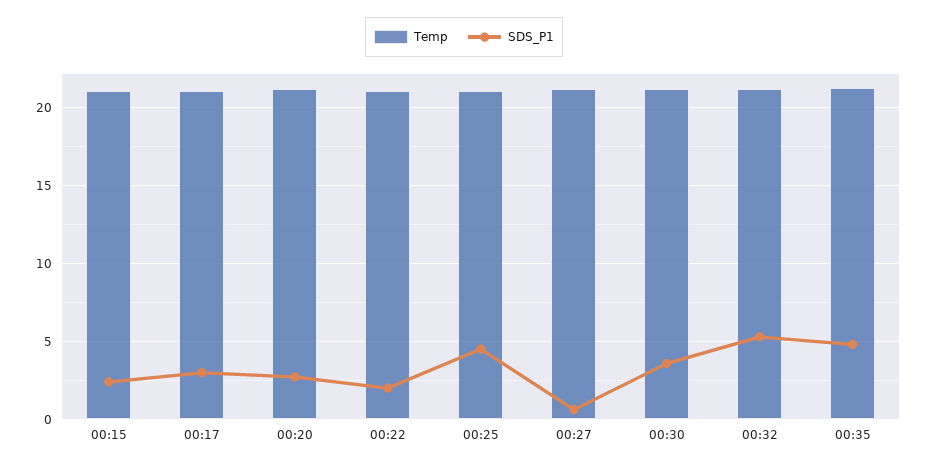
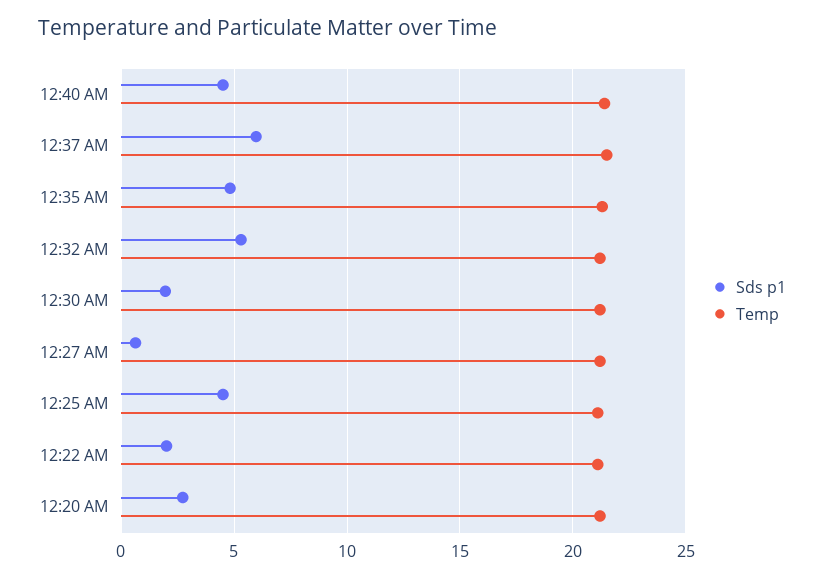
Temp, 00:15: 21 -> none
SDS_P1, 00:15: 2.5 -> none
Temp, 00:17: 21 -> none
SDS_P1, 00:17: 3 -> none
SDS_P1, 00:30: 3.5 -> 2
SDS_P1, 12:40 AM: none -> 4.5
Temp, 12:40 AM: none -> 21.5
SDS_P1, 12:37 AM: none -> 6
Temp, 12:37 AM: none -> 21.5

